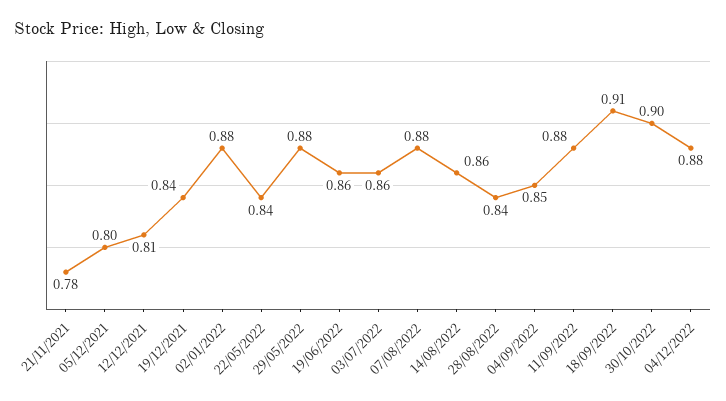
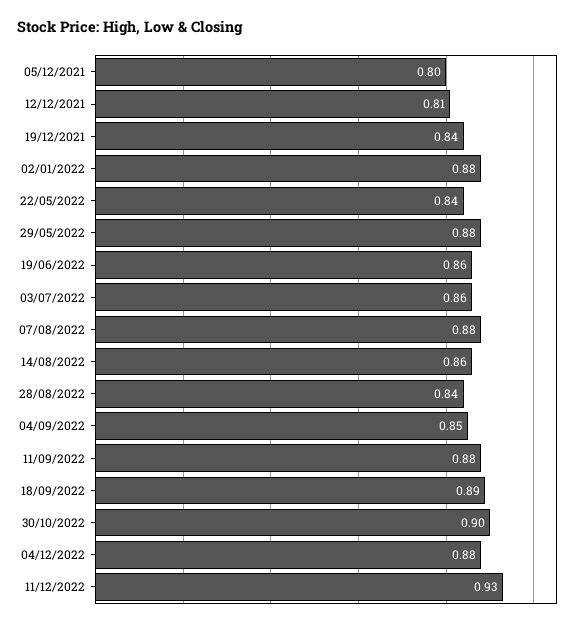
21/11/2021: 0.78 -> none
18/09/2022: 0.91 -> 0.89
11/12/2022: none -> 0.93

